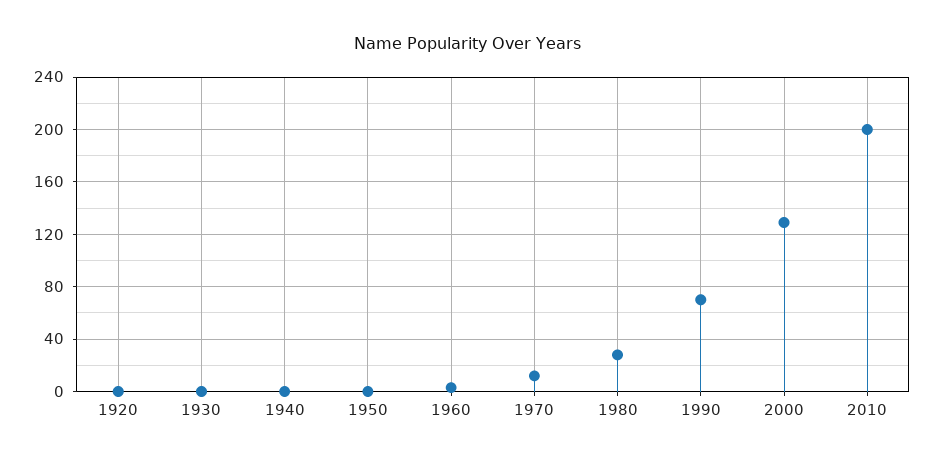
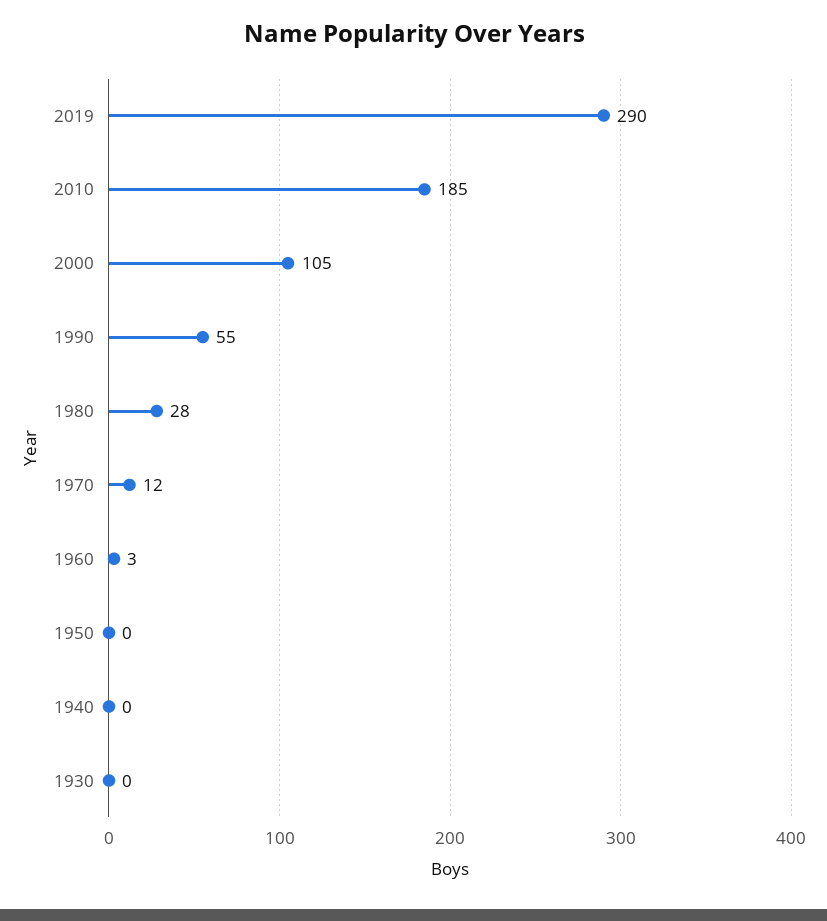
1920: 0 -> none
1990: 70 -> 55
2000: 130 -> 105
2010: 200 -> 185
2019: none -> 290

